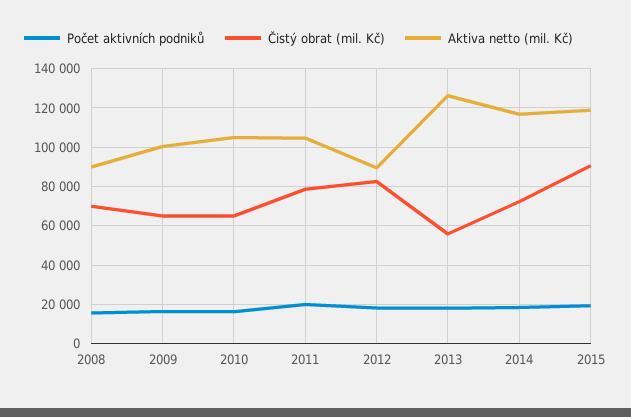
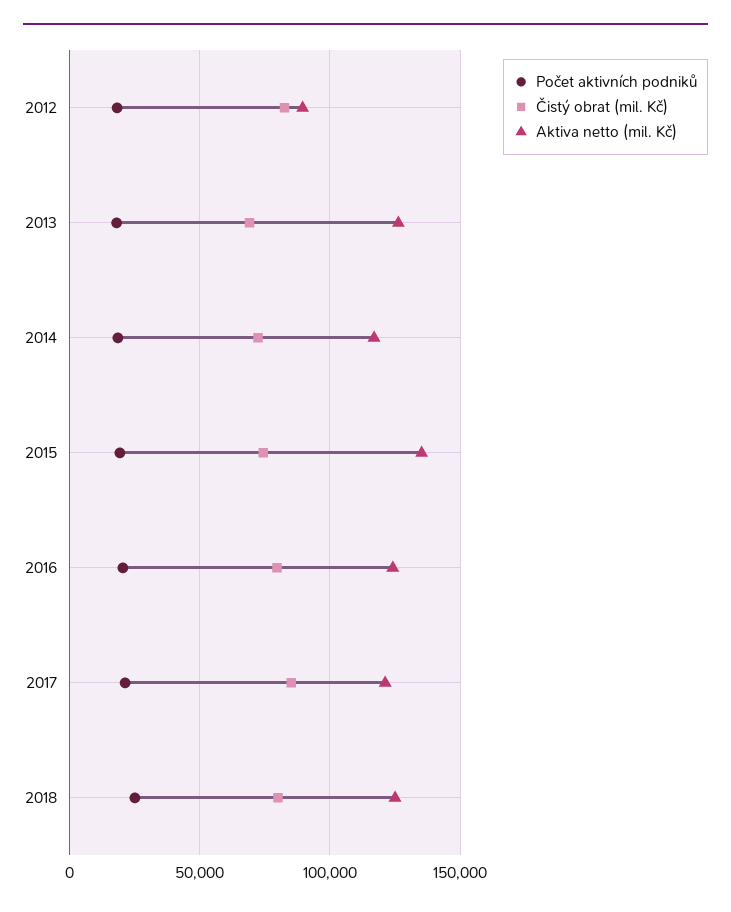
Počet aktivních podniků, 2008: 15000 -> none
Čistý obrat (mil. Kč), 2008: 70000 -> none
Aktiva netto (mil. Kč), 2008: 90000 -> none
Počet aktivních podniků, 2009: 15000 -> none
Čistý obrat (mil. Kč), 2009: 65000 -> none
Aktiva netto (mil. Kč), 2009: 100000 -> none
Počet aktivních podniků, 2010: 15000 -> none
Čistý obrat (mil. Kč), 2010: 65000 -> none
Aktiva netto (mil. Kč), 2010: 105000 -> none
Počet aktivních podniků, 2011: 20000 -> none
Čistý obrat (mil. Kč), 2011: 80000 -> none
Aktiva netto (mil. Kč), 2011: 105000 -> none
Čistý obrat (mil. Kč), 2013: 55000 -> 70000
Čistý obrat (mil. Kč), 2015: 90000 -> 75000
Aktiva netto (mil. Kč), 2015: 120000 -> 135000
Počet aktivních podniků, 2016: none -> 20000
Čistý obrat (mil. Kč), 2016: none -> 80000
Aktiva netto (mil. Kč), 2016: none -> 125000
Počet aktivních podniků, 2017: none -> 20000
Čistý obrat (mil. Kč), 2017: none -> 85000
Aktiva netto (mil. Kč), 2017: none -> 120000
Počet aktivních podniků, 2018: none -> 25000
Čistý obrat (mil. Kč), 2018: none -> 80000
Aktiva netto (mil. Kč), 2018: none -> 125000

